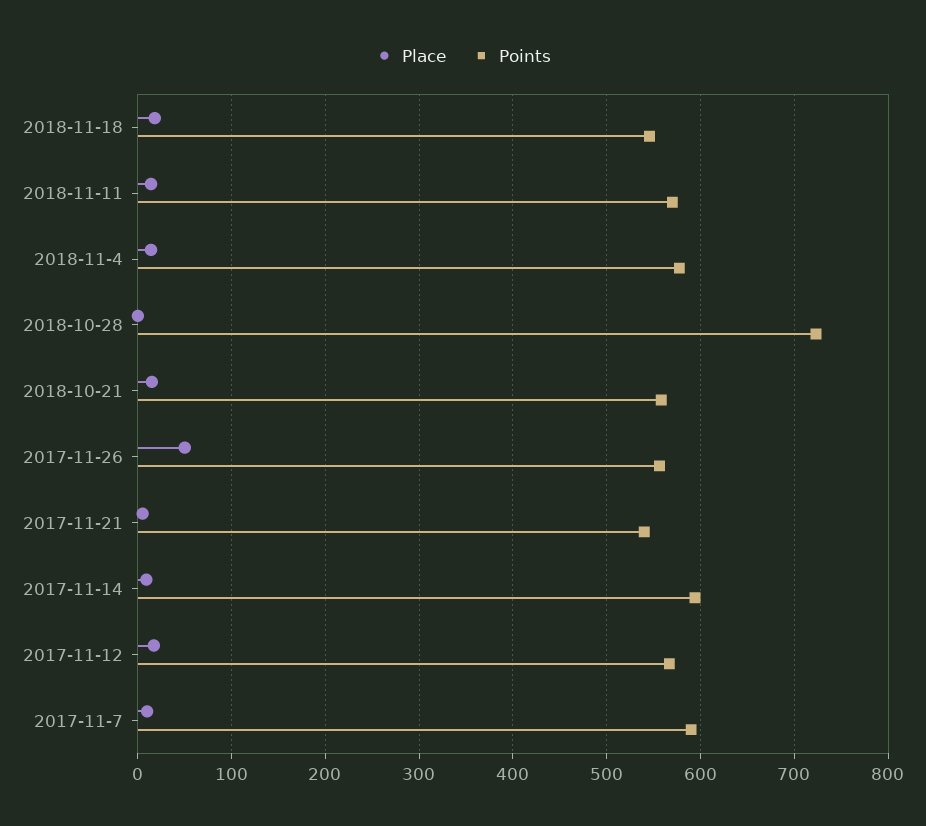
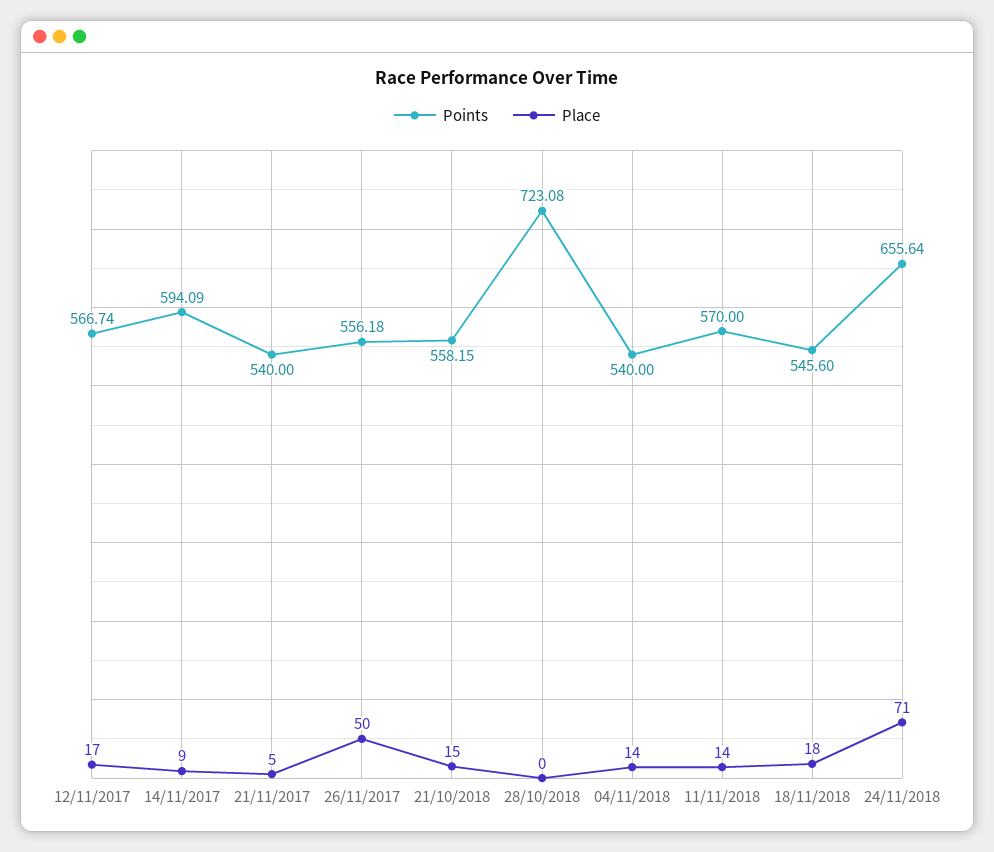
Points, 2018-11-4: 580 -> 540
Place, 2017-11-7: 10 -> none
Points, 2017-11-7: 590 -> none
Points, 24/11/2018: none -> 655.64
Place, 24/11/2018: none -> 71

